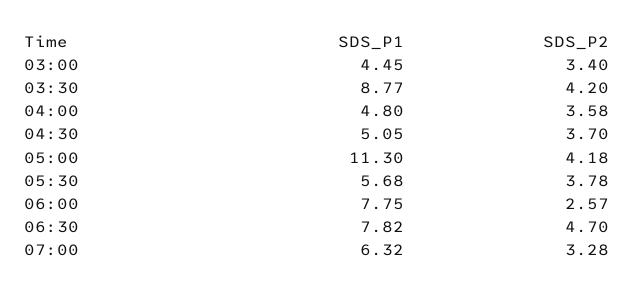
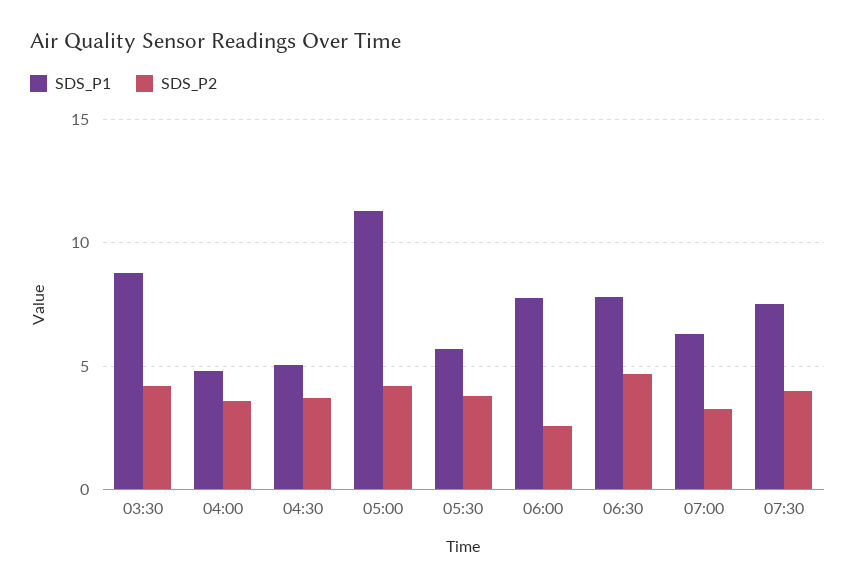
SDS_P1, 03:00: 4.45 -> none
SDS_P2, 03:00: 3.4 -> none
SDS_P1, 07:30: none -> 7.5
SDS_P2, 07:30: none -> 4

